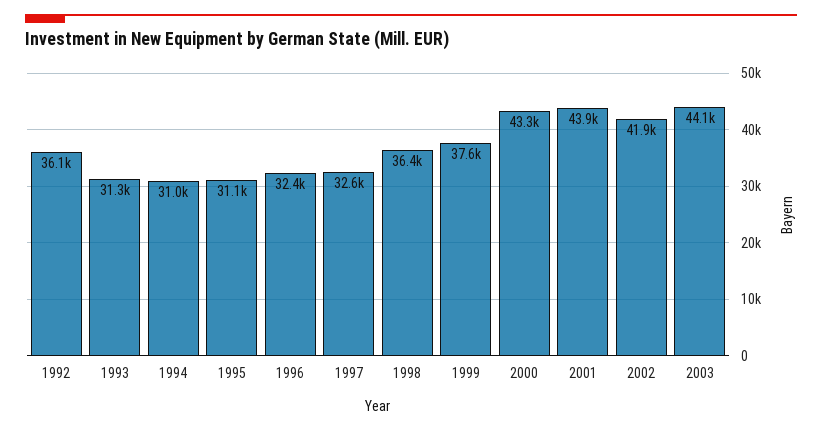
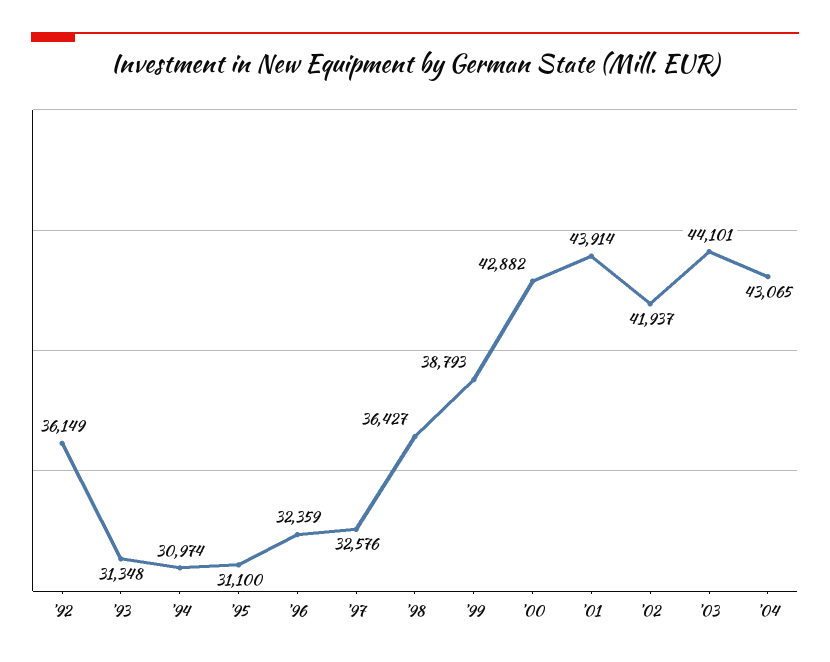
1999: 37600 -> 38793
2000: 43300 -> 42882
'04: none -> 43065

